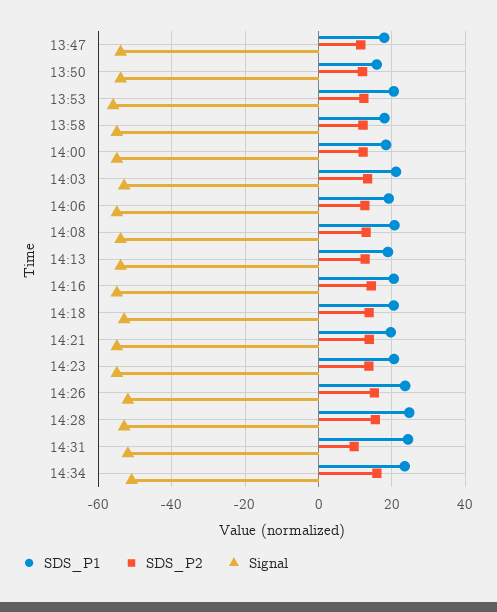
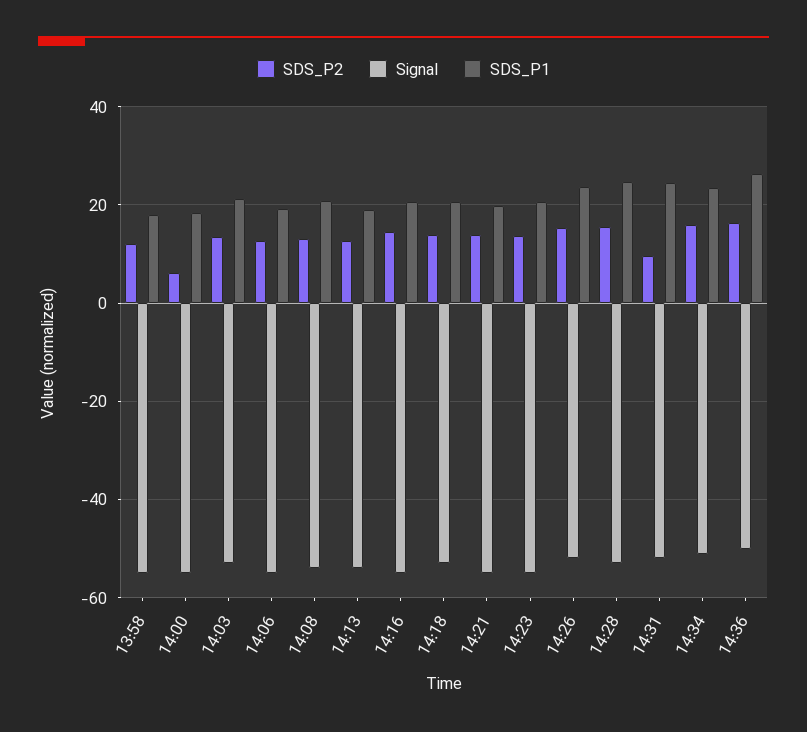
SDS_P1, 13:47: 18 -> none
SDS_P2, 13:47: 12 -> none
Signal, 13:47: -54 -> none
SDS_P1, 13:50: 16 -> none
SDS_P2, 13:50: 12 -> none
Signal, 13:50: -54 -> none
SDS_P1, 13:53: 20 -> none
SDS_P2, 13:53: 12 -> none
Signal, 13:53: -56 -> none
SDS_P2, 14:00: 12 -> 6
SDS_P2, 14:36: none -> 16
Signal, 14:36: none -> -50
SDS_P1, 14:36: none -> 26

